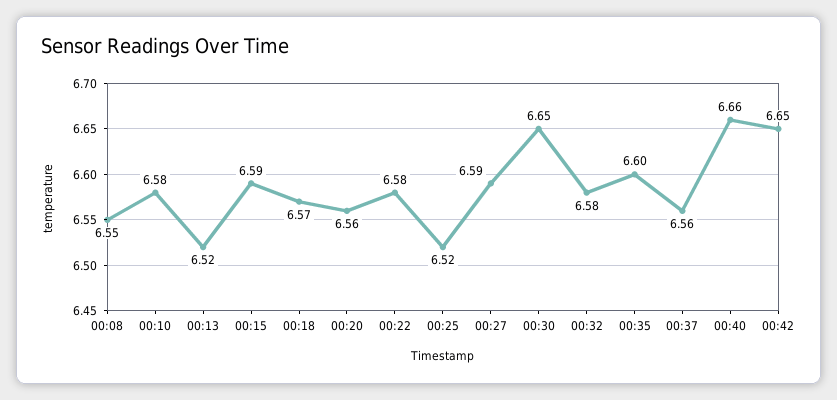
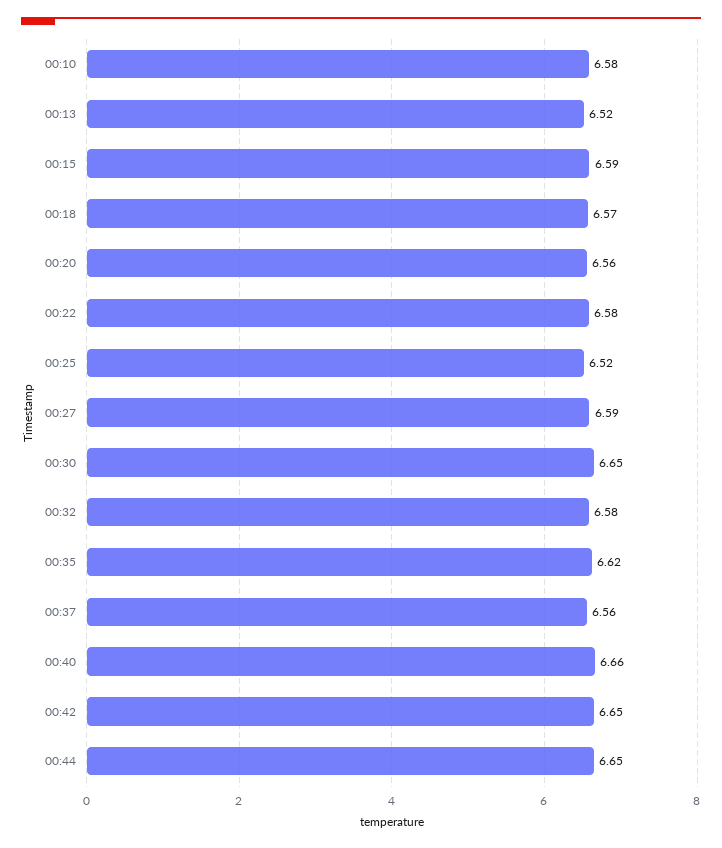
00:08: 6.55 -> none
00:35: 6.6 -> 6.62
00:44: none -> 6.65

